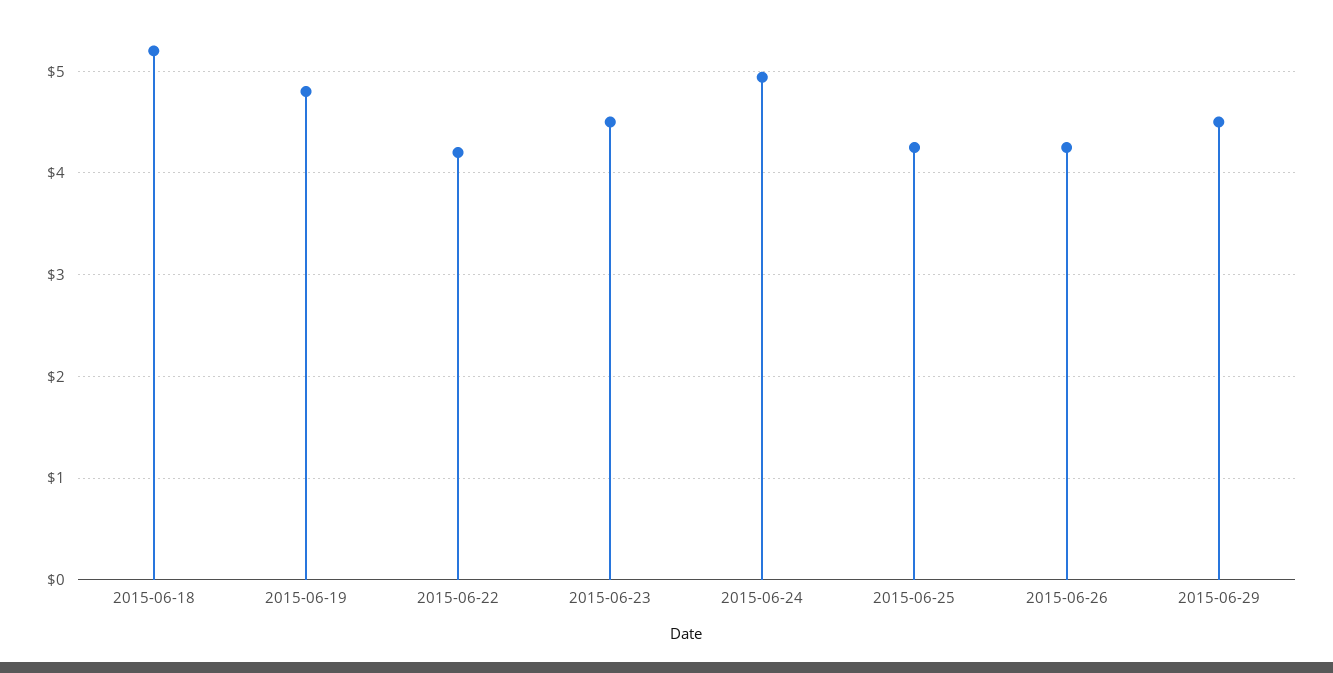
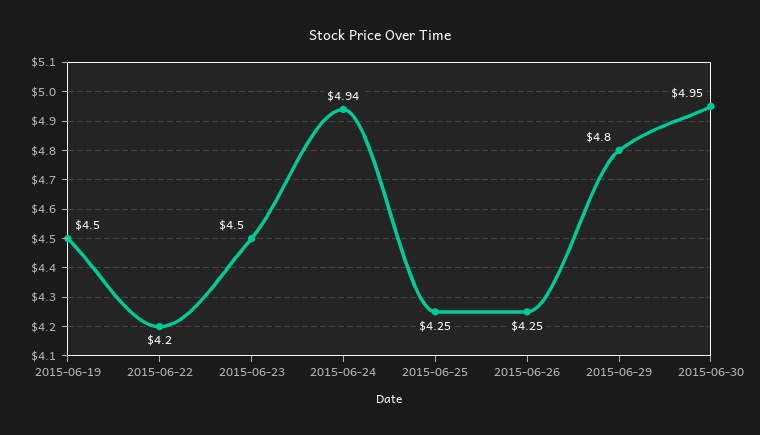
2015-06-18: 5.2 -> none
2015-06-19: 4.8 -> 4.5
2015-06-29: 4.5 -> 4.8
2015-06-30: none -> 4.95

